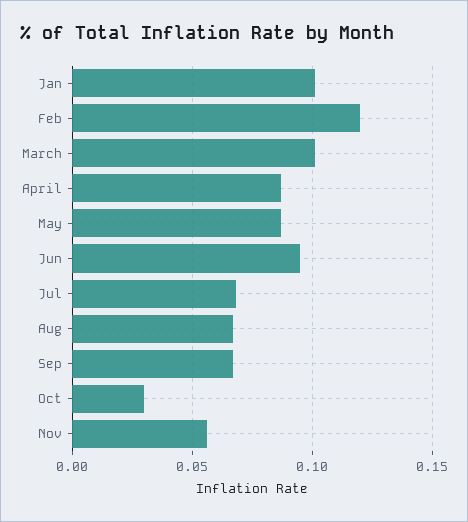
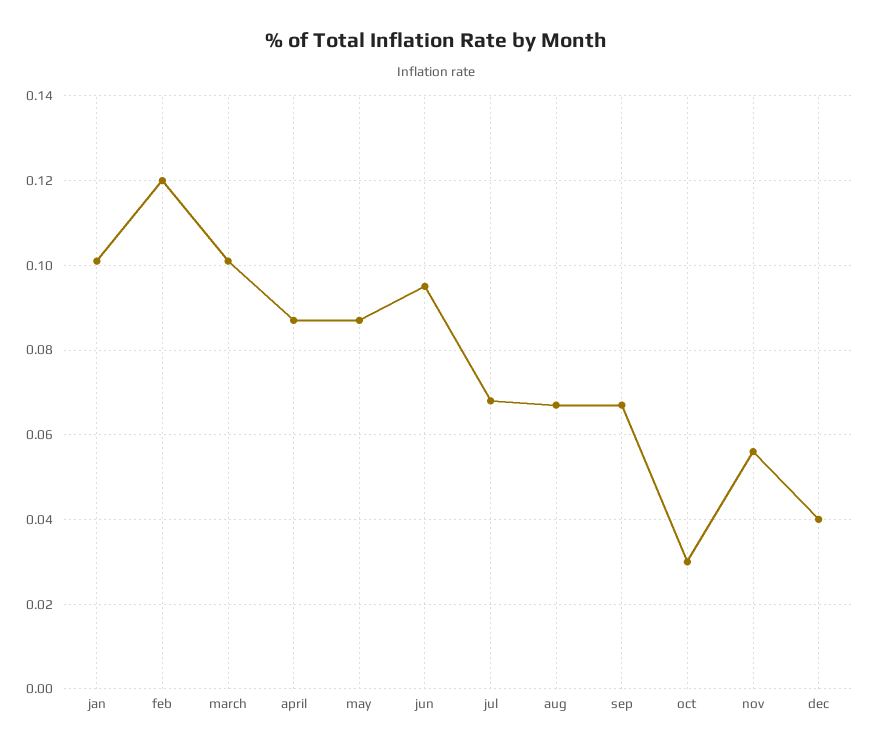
dec: none -> 0.04

